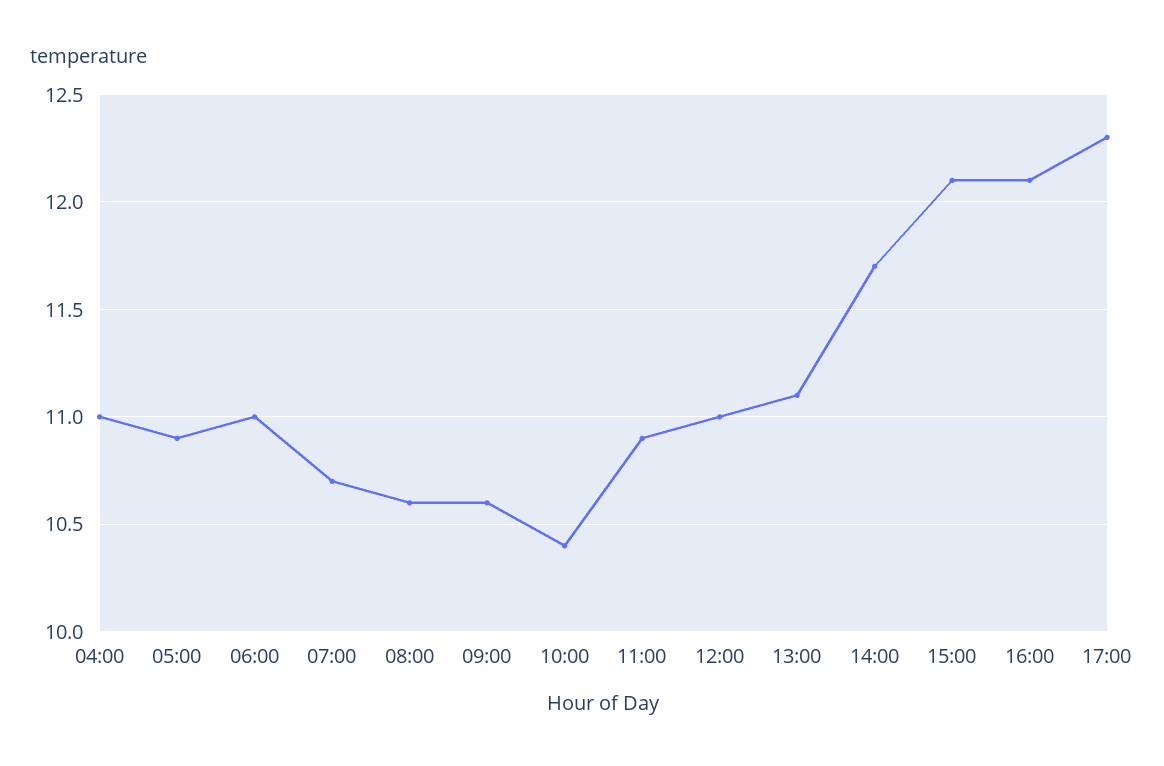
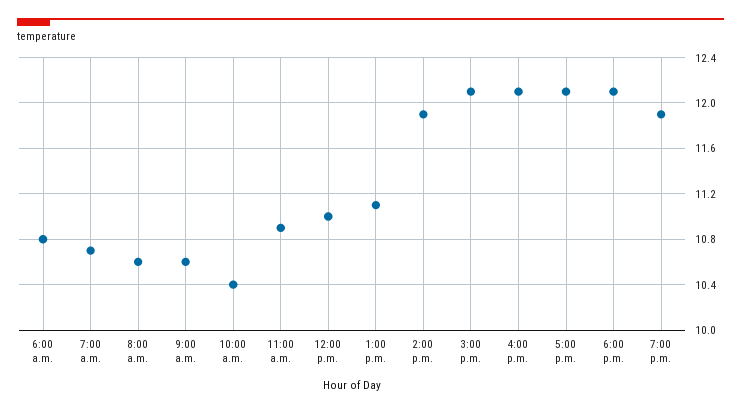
04:00: 11 -> none
05:00: 10.9 -> none
06:00: 11 -> 10.8
14:00: 11.7 -> 11.9
17:00: 12.3 -> 12.1
6:00 p.m.: none -> 12.1
7:00 p.m.: none -> 11.9

